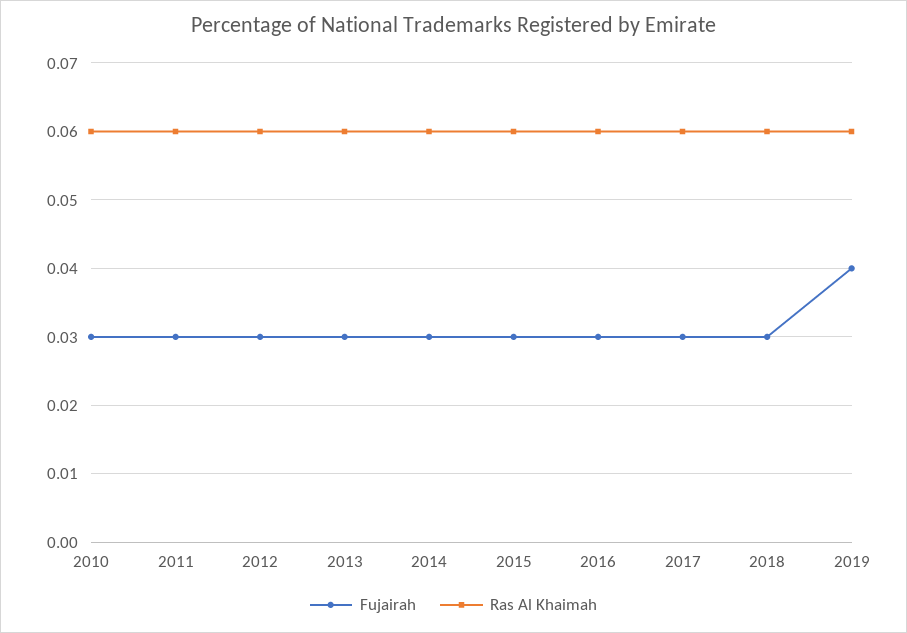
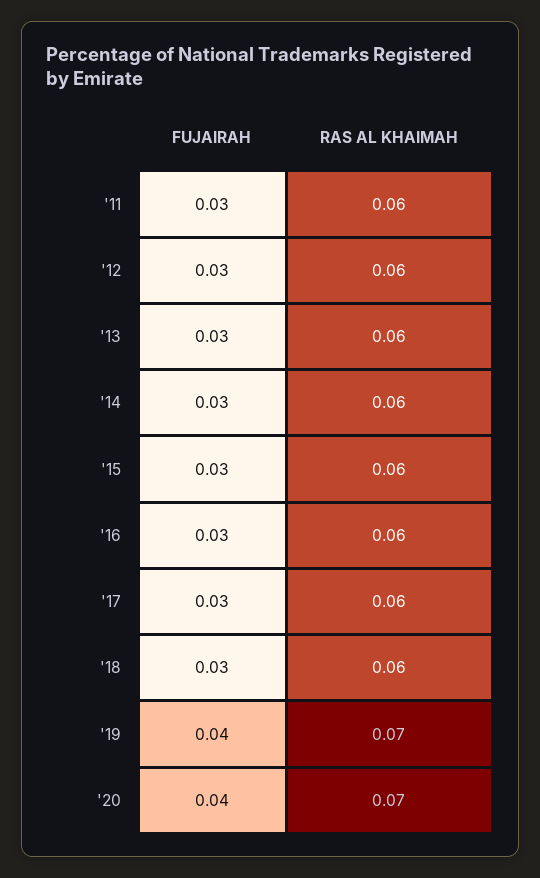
Fujairah, 2010: 0.03 -> none
Ras Al Khaimah, 2010: 0.06 -> none
Ras Al Khaimah, 2019: 0.06 -> 0.07
Fujairah, '20: none -> 0.04
Ras Al Khaimah, '20: none -> 0.07

